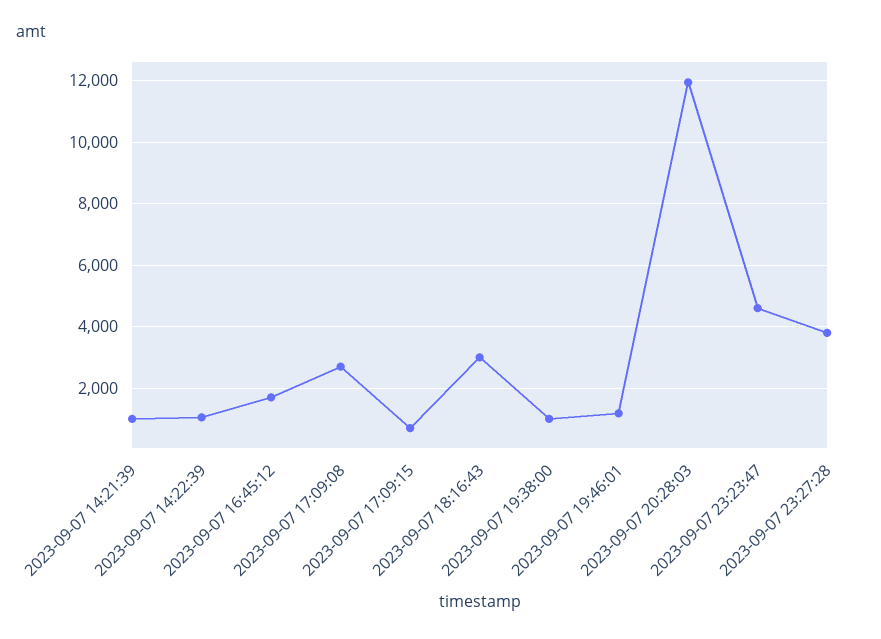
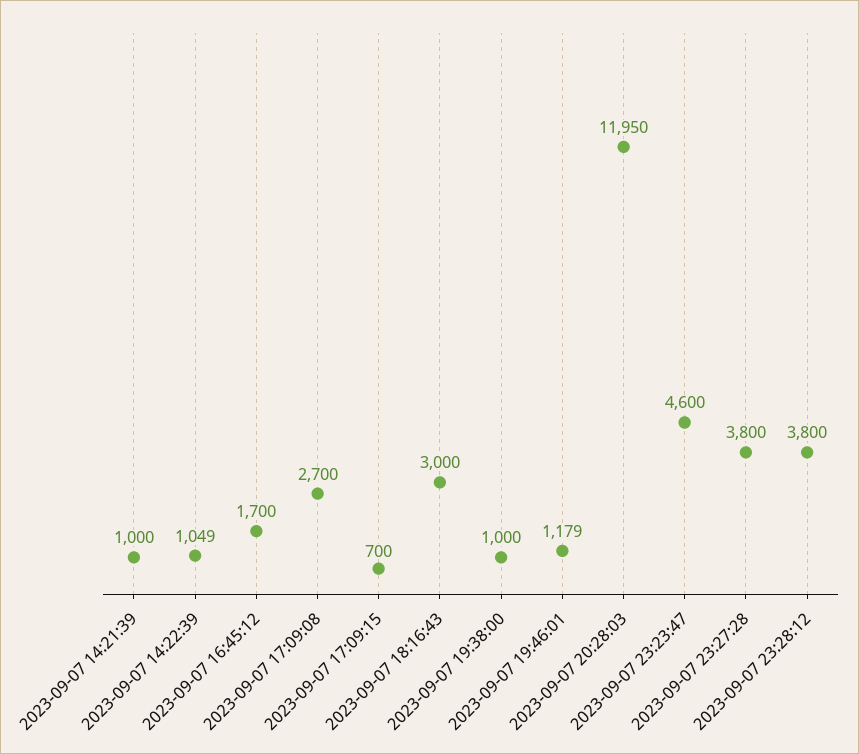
2023-09-07 23:28:12: none -> 3800

